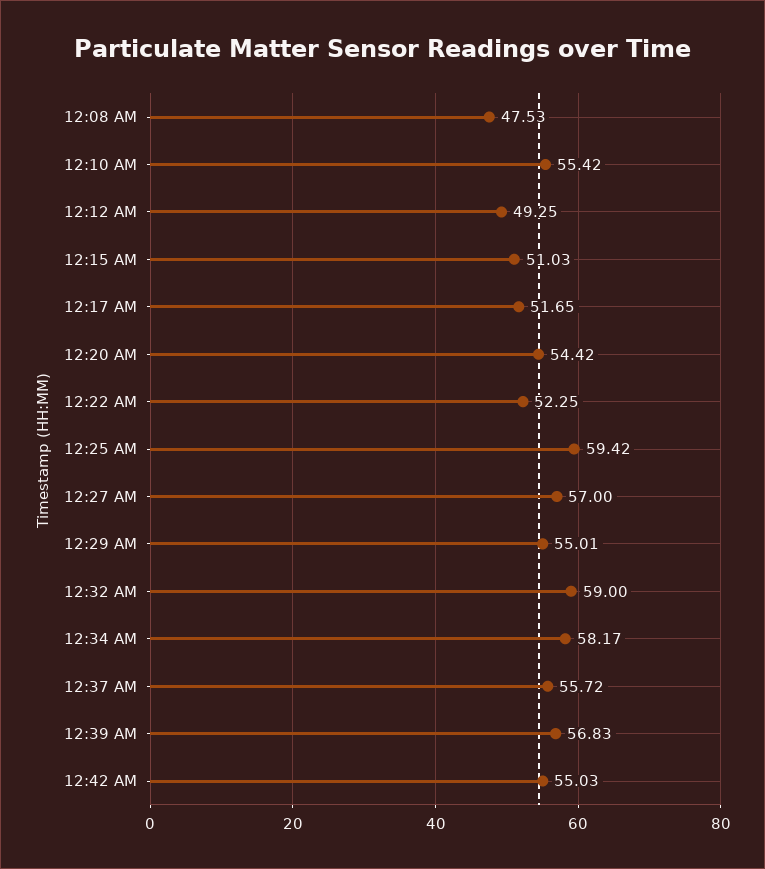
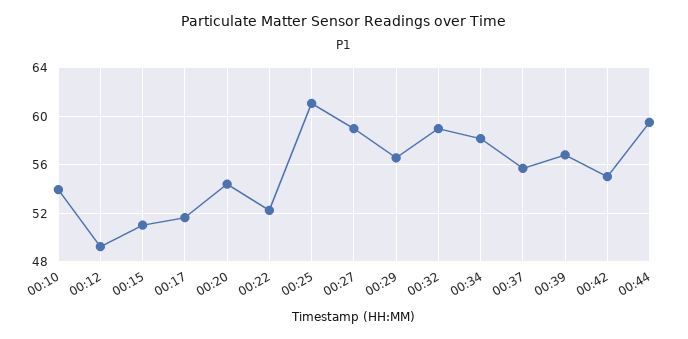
12:08 AM: 47.53 -> none
12:10 AM: 55.42 -> 54
12:25 AM: 59.42 -> 61
12:27 AM: 57 -> 59
12:29 AM: 55.01 -> 56.5
00:44: none -> 59.5

